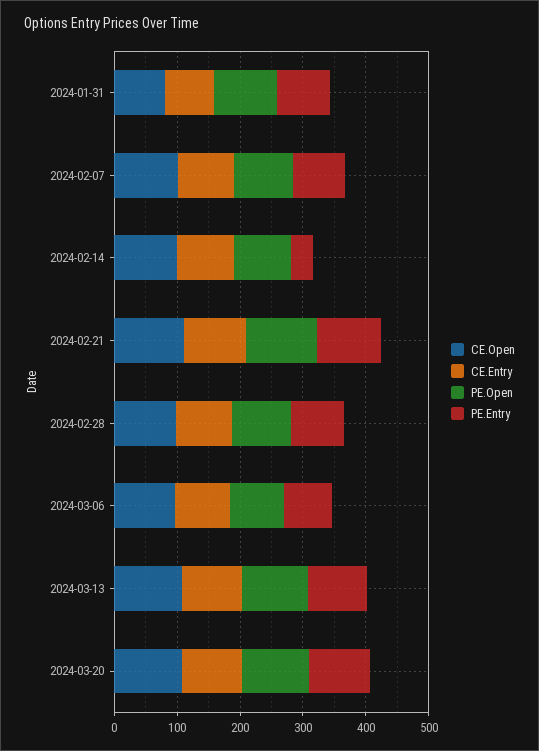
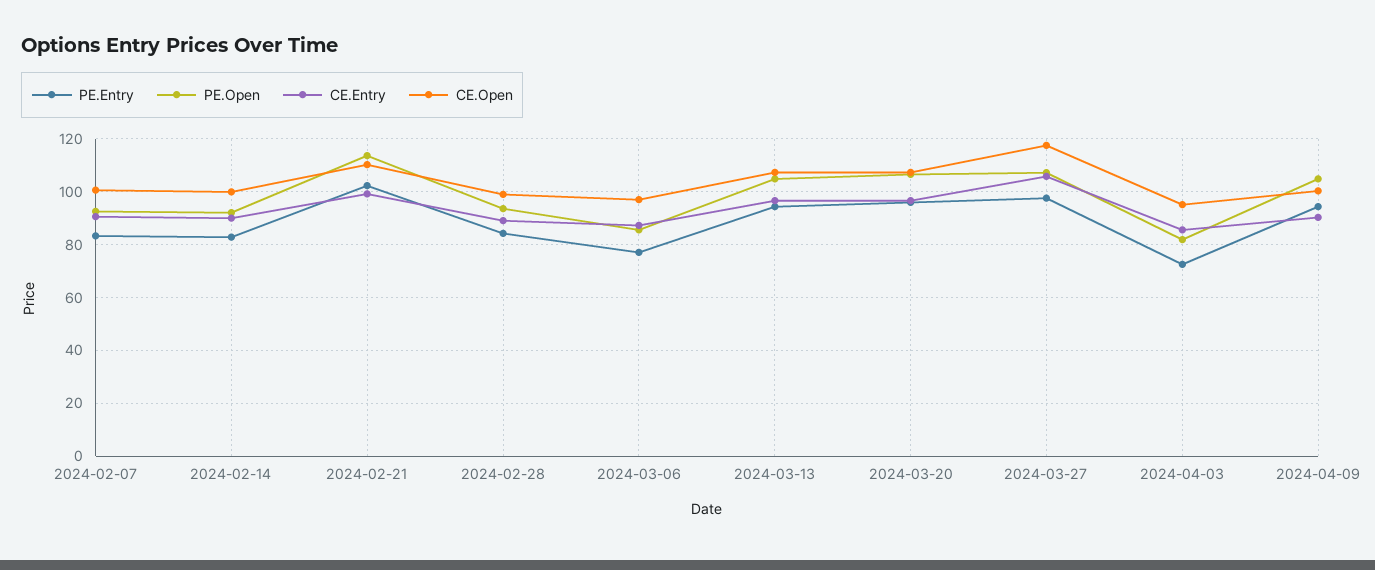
CE.Open, 2024-01-31: 80 -> none
CE.Entry, 2024-01-31: 80 -> none
PE.Open, 2024-01-31: 100 -> none
PE.Entry, 2024-01-31: 80 -> none
PE.Entry, 2024-02-14: 40 -> 82.5
PE.Entry, 2024-03-27: none -> 97.5
PE.Open, 2024-03-27: none -> 107.5
CE.Entry, 2024-03-27: none -> 105
CE.Open, 2024-03-27: none -> 117.5
PE.Entry, 2024-04-03: none -> 72.5
PE.Open, 2024-04-03: none -> 82.5
CE.Entry, 2024-04-03: none -> 85
CE.Open, 2024-04-03: none -> 95
PE.Entry, 2024-04-09: none -> 95
PE.Open, 2024-04-09: none -> 105
CE.Entry, 2024-04-09: none -> 90
CE.Open, 2024-04-09: none -> 100

